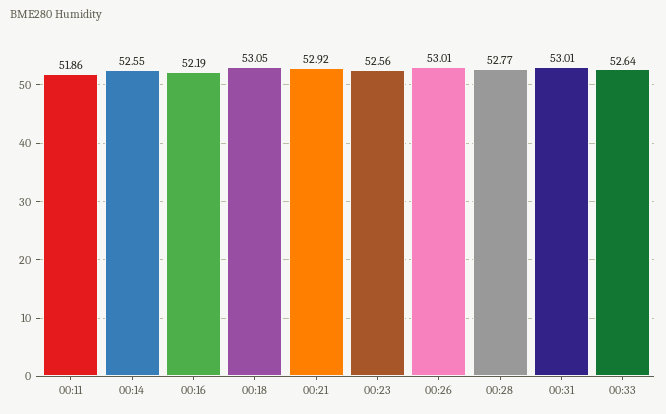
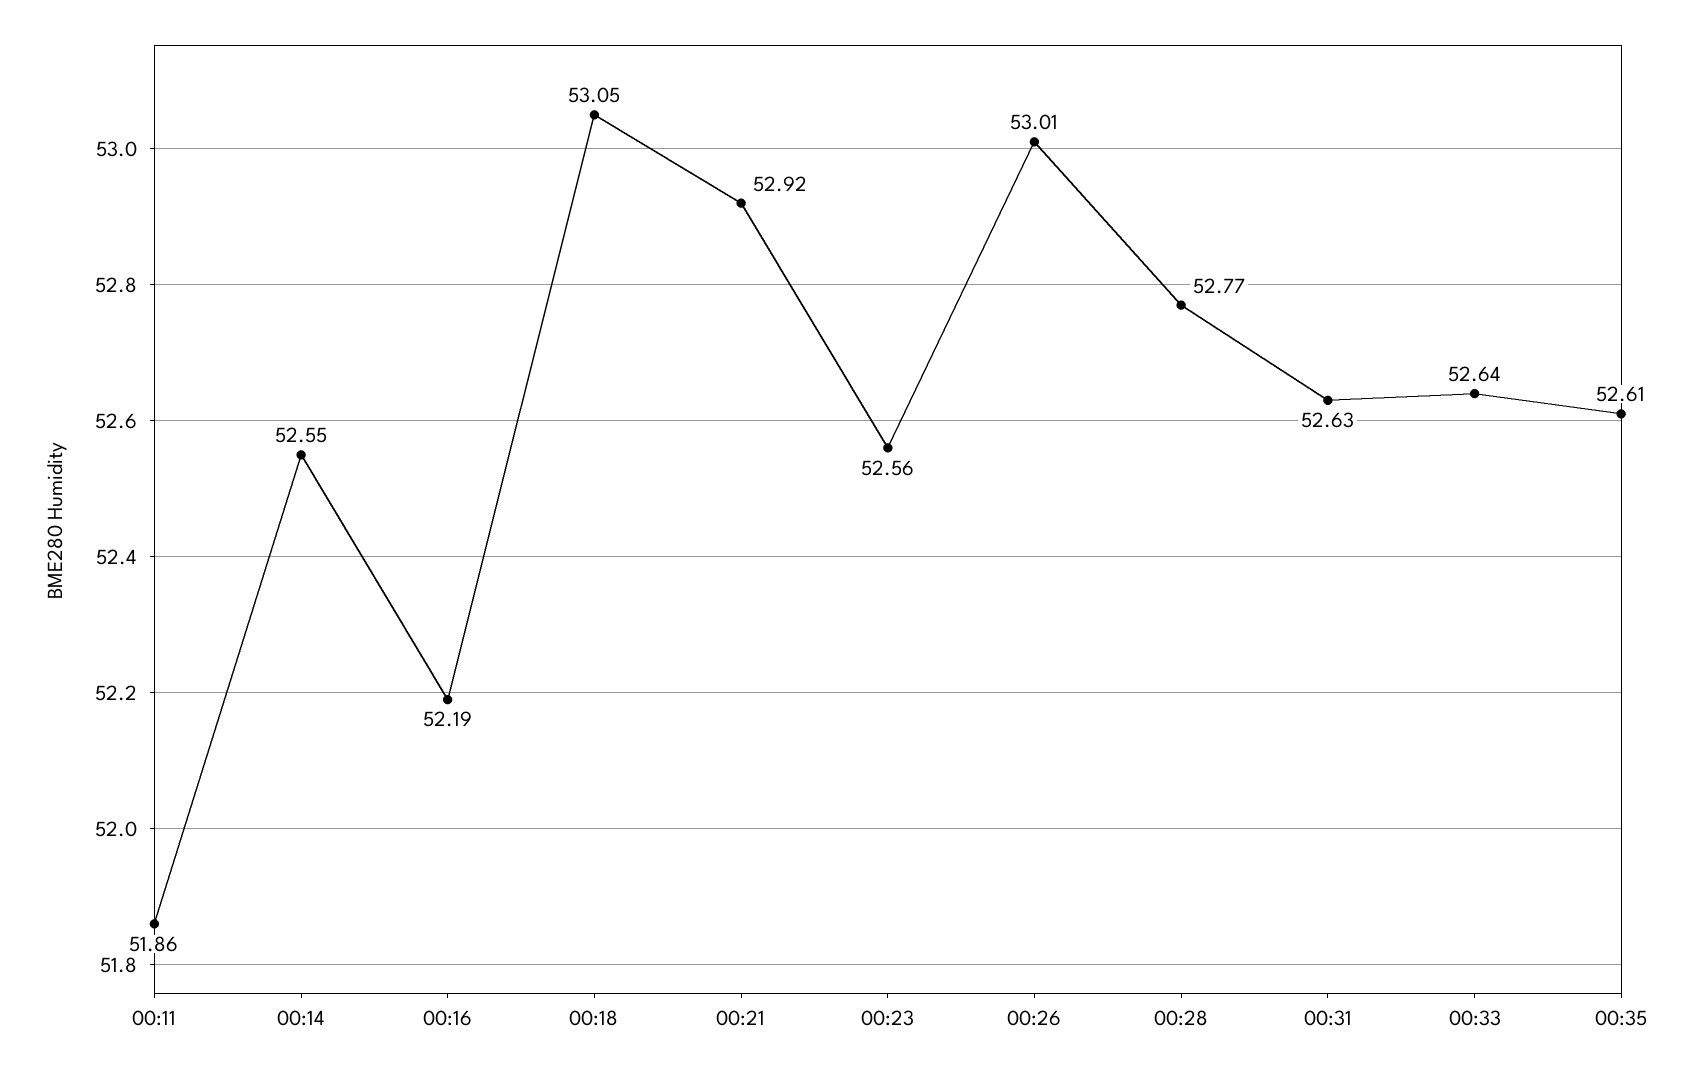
00:31: 53.01 -> 52.63
00:35: none -> 52.61

